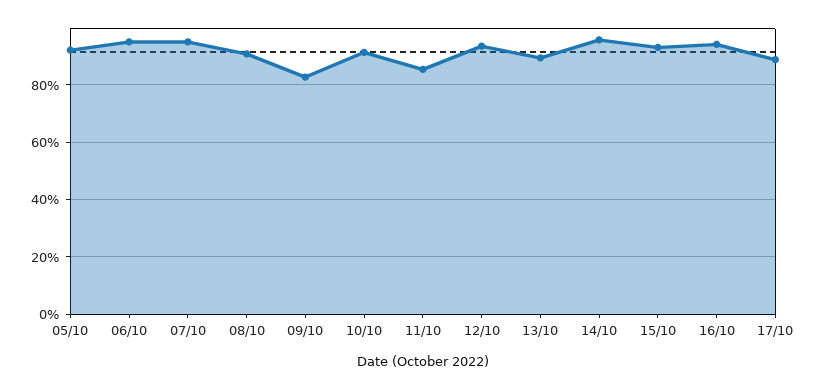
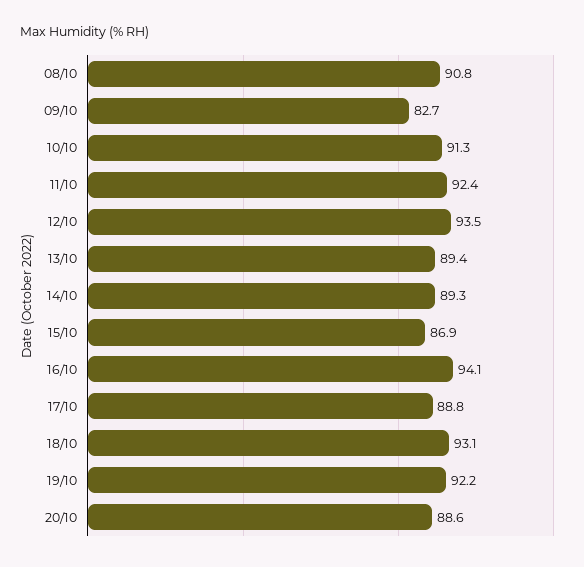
05/10: 92.5 -> none
06/10: 95 -> none
07/10: 95 -> none
11/10: 85 -> 92.4
14/10: 95 -> 89.3
15/10: 92.5 -> 86.9
18/10: none -> 93.1
19/10: none -> 92.2
20/10: none -> 88.6

